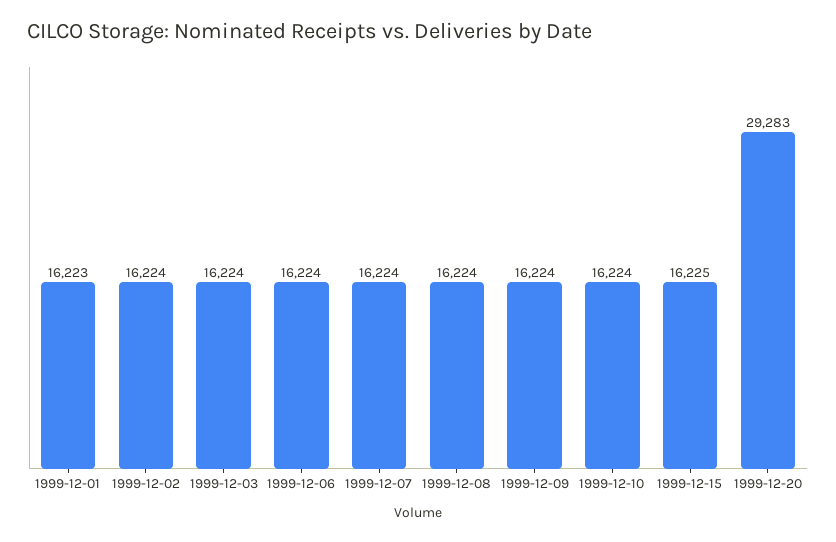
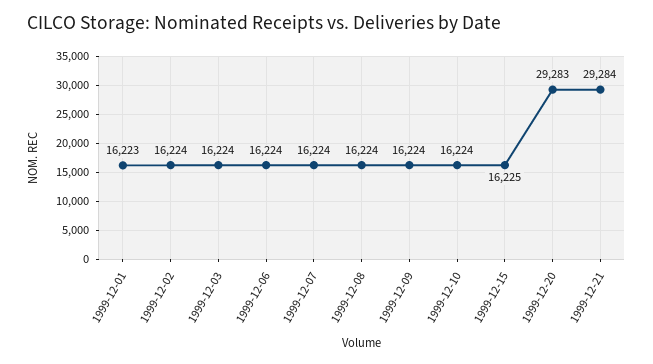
1999-12-21: none -> 29284

